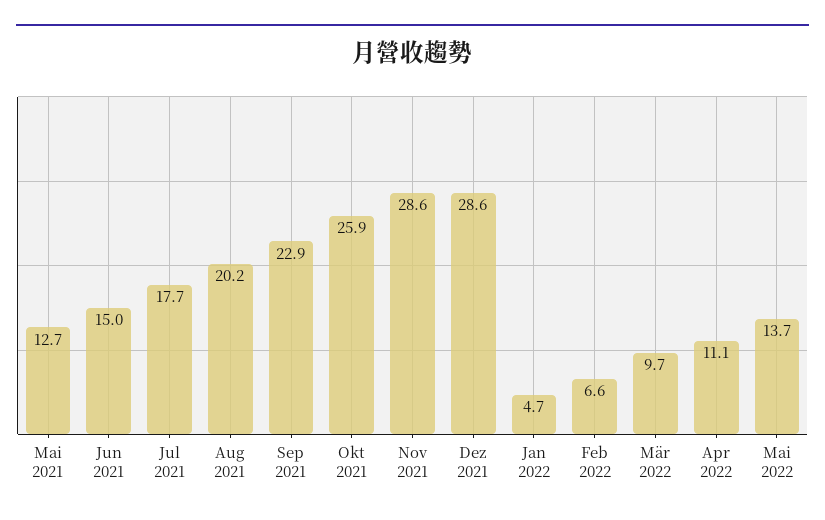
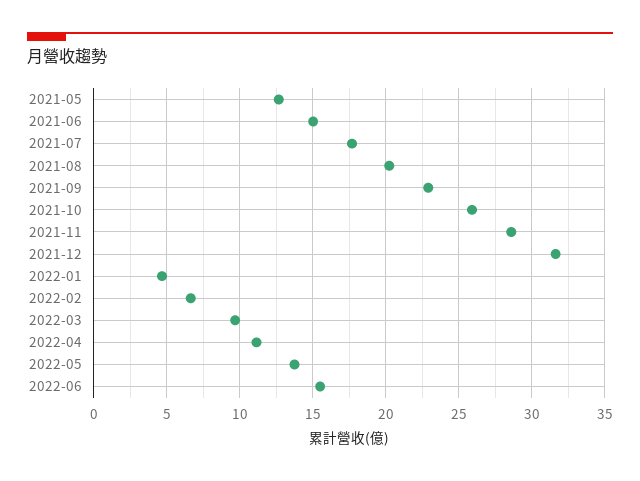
Dez 2021: 28.6 -> 31.5
2022-06: none -> 15.5

